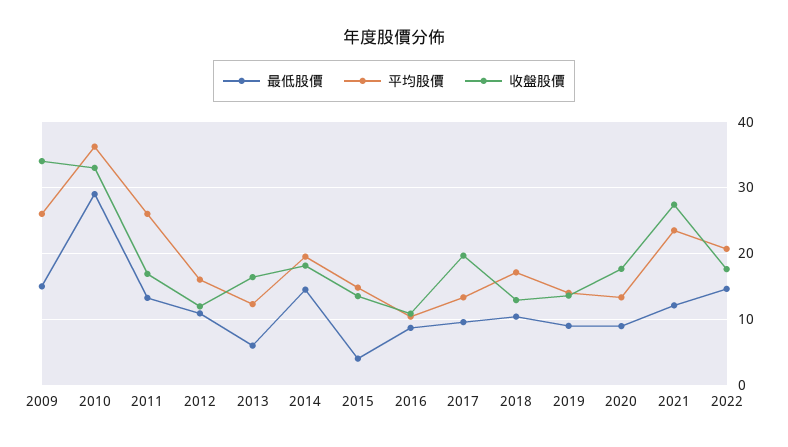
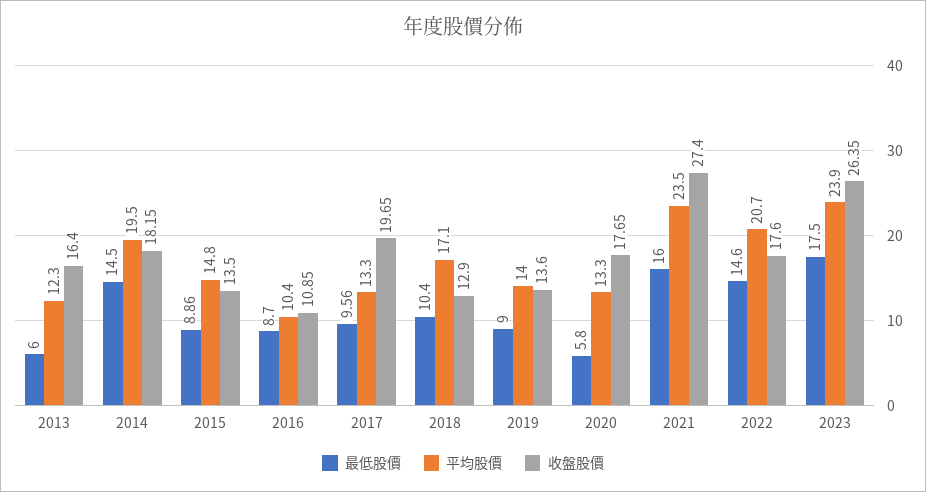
最低股價, 2009: 15 -> none
平均股價, 2009: 26 -> none
收盤股價, 2009: 34 -> none
最低股價, 2010: 29 -> none
平均股價, 2010: 36 -> none
收盤股價, 2010: 33 -> none
最低股價, 2011: 13 -> none
平均股價, 2011: 26 -> none
收盤股價, 2011: 17 -> none
最低股價, 2012: 11 -> none
平均股價, 2012: 16 -> none
收盤股價, 2012: 12 -> none
最低股價, 2015: 4 -> 8.86
最低股價, 2020: 9 -> 5.8
最低股價, 2021: 12 -> 16
最低股價, 2023: none -> 17.5
平均股價, 2023: none -> 23.9
收盤股價, 2023: none -> 26.35

